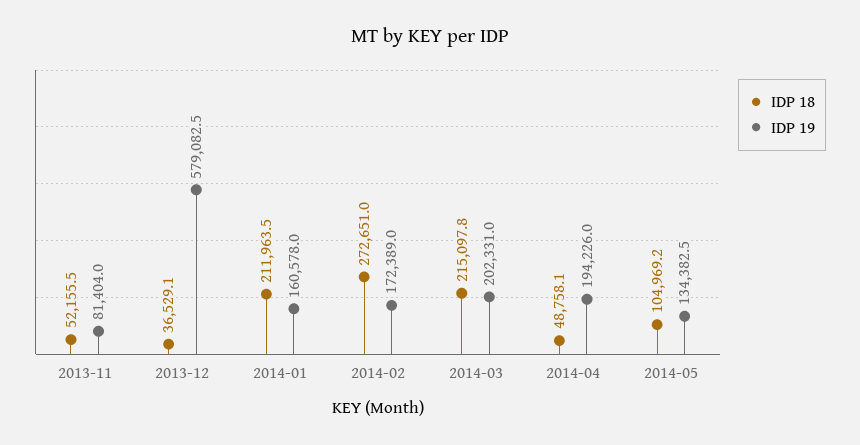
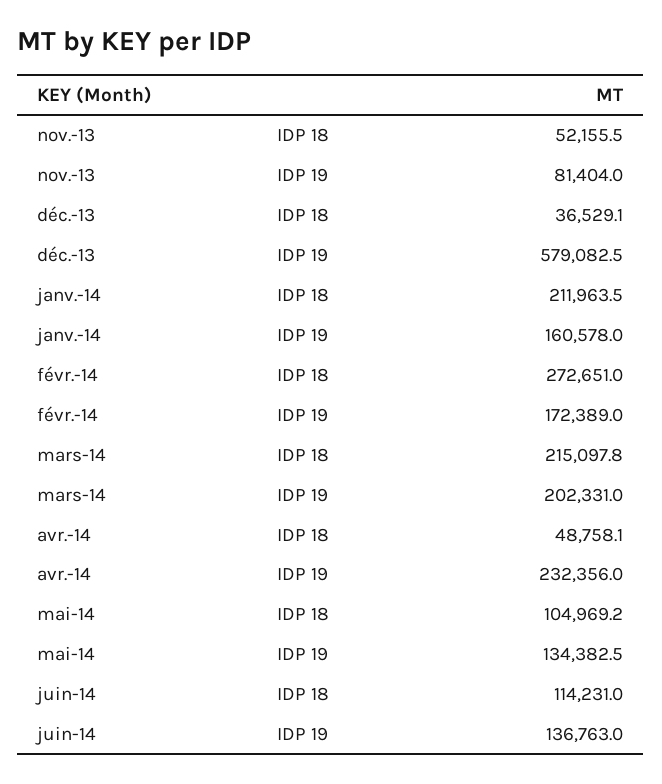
IDP 19, 2014-04: 194226 -> 232356
IDP 18, juin-14: none -> 114231
IDP 19, juin-14: none -> 136763

